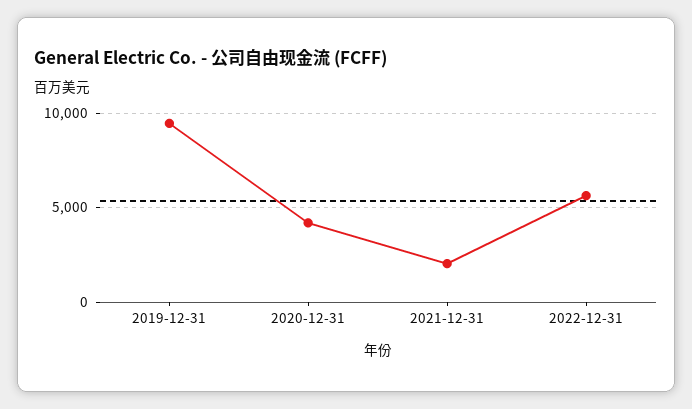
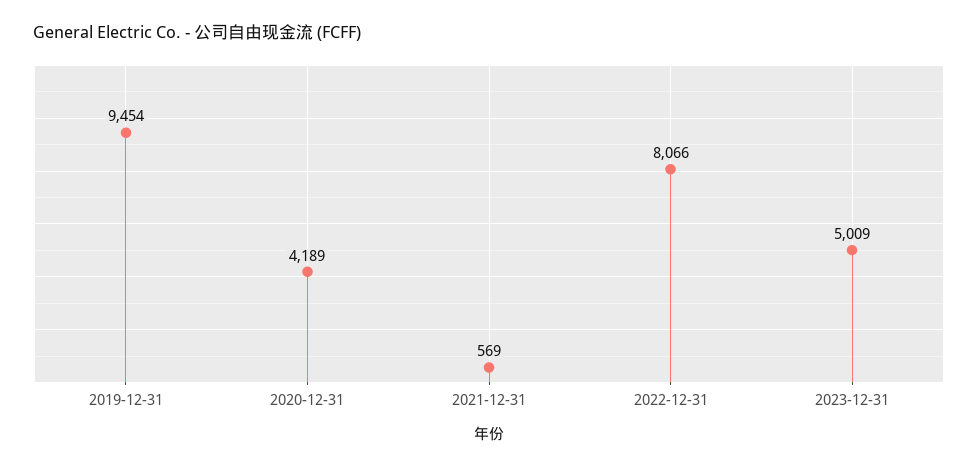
2021-12-31: 2000 -> 569
2022-12-31: 5500 -> 8066
2023-12-31: none -> 5009

